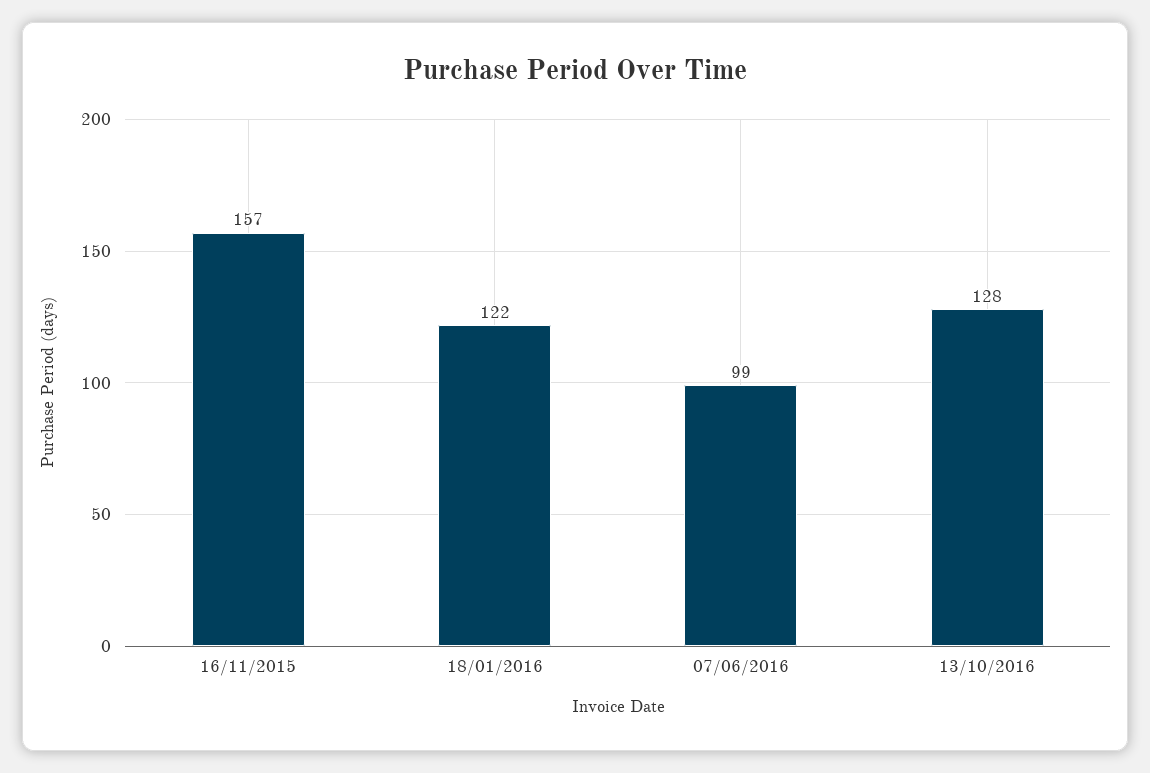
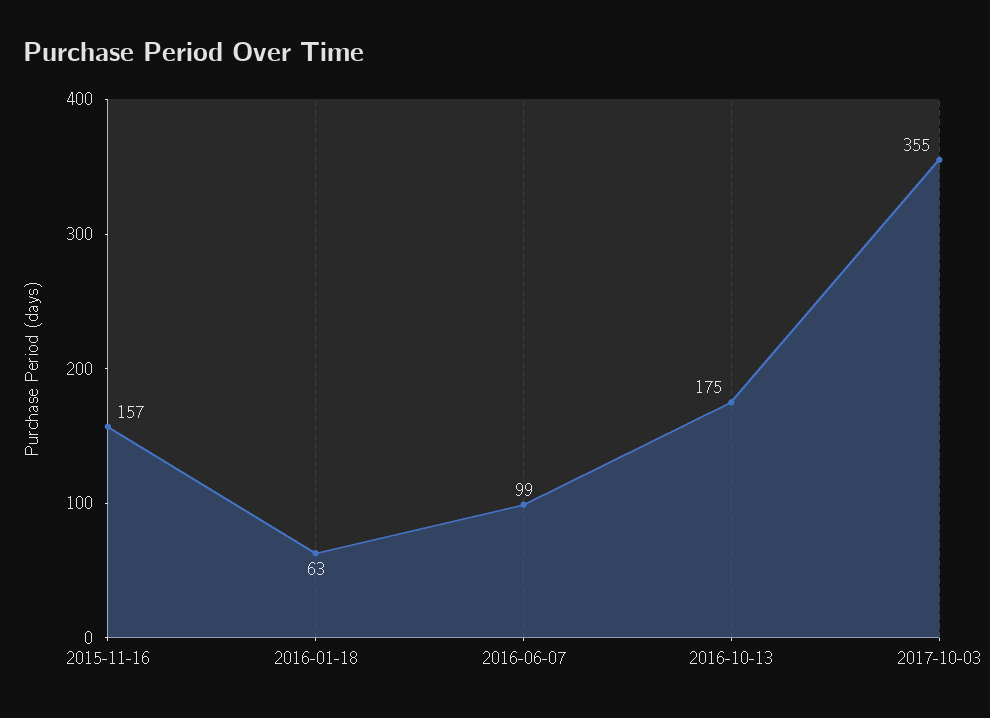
18/01/2016: 122 -> 63
13/10/2016: 128 -> 175
2017-10-03: none -> 355

